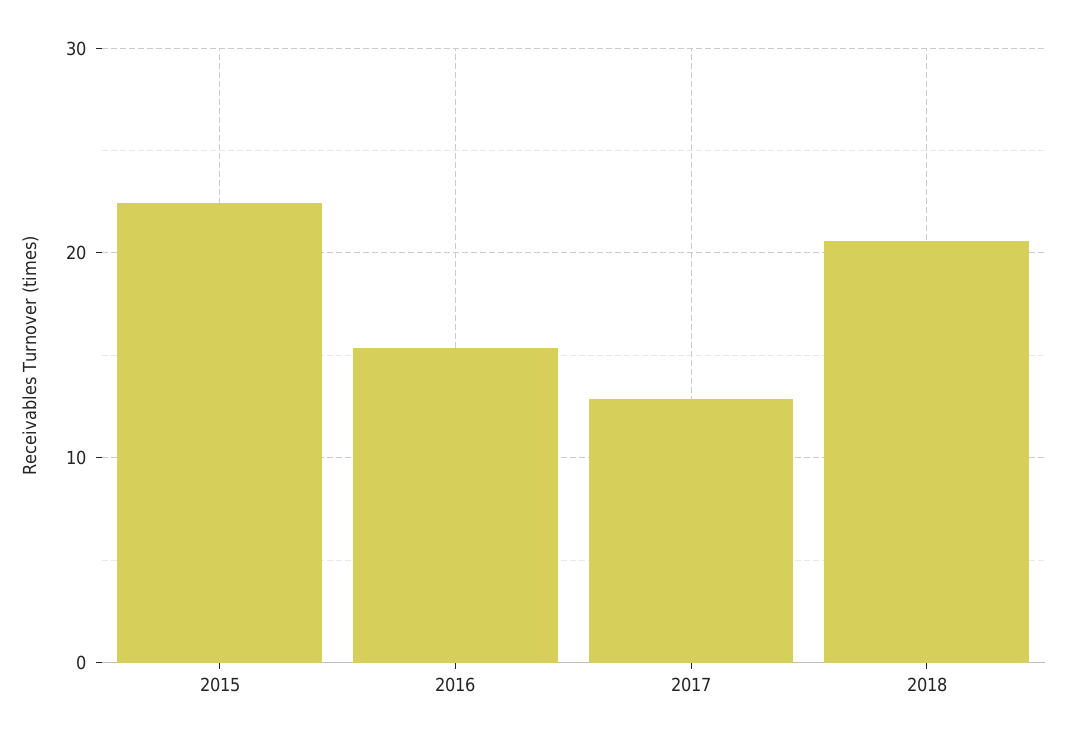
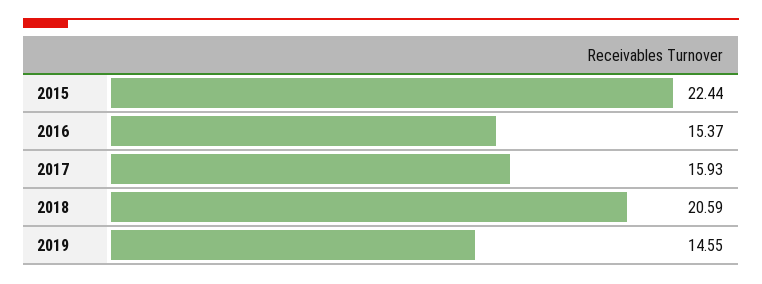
2017: 13 -> 15.93
2019: none -> 14.55

